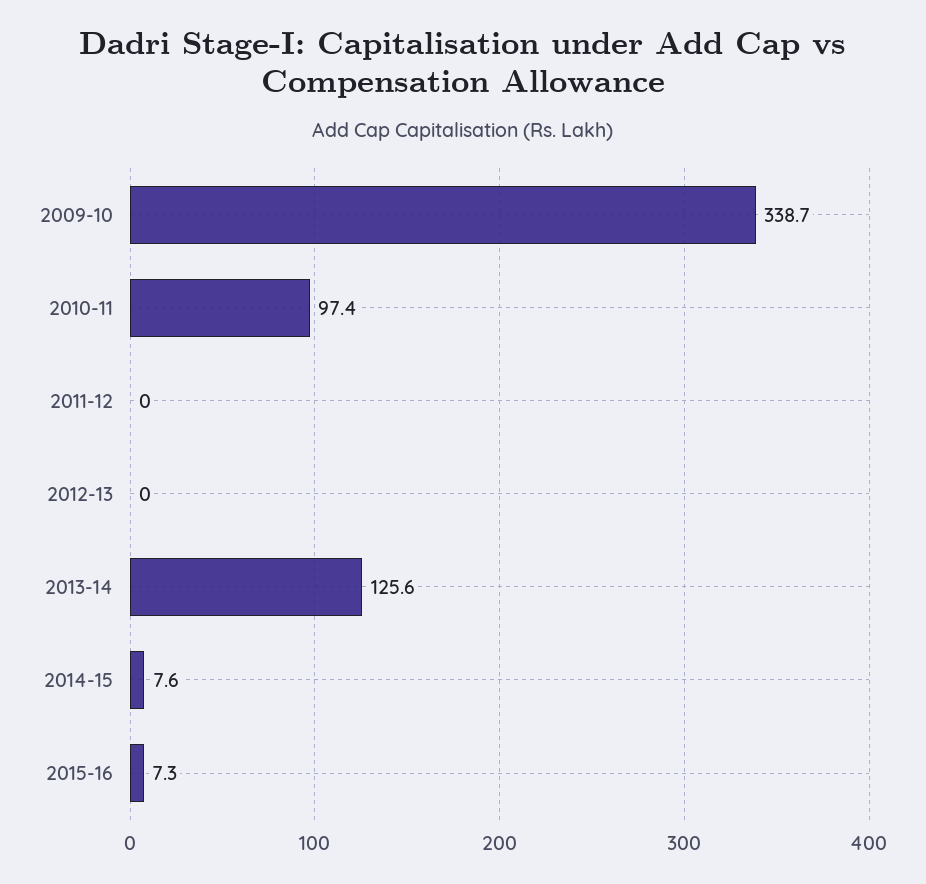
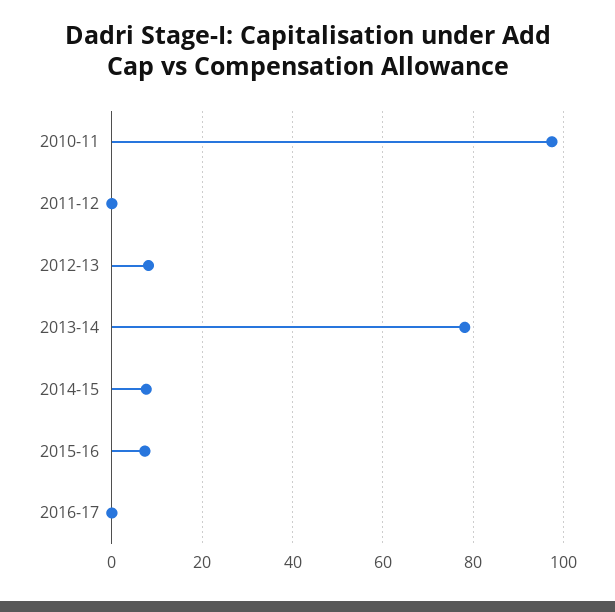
2009-10: 338.7 -> none
2012-13: 0 -> 8
2013-14: 125.6 -> 78
2016-17: none -> 0

